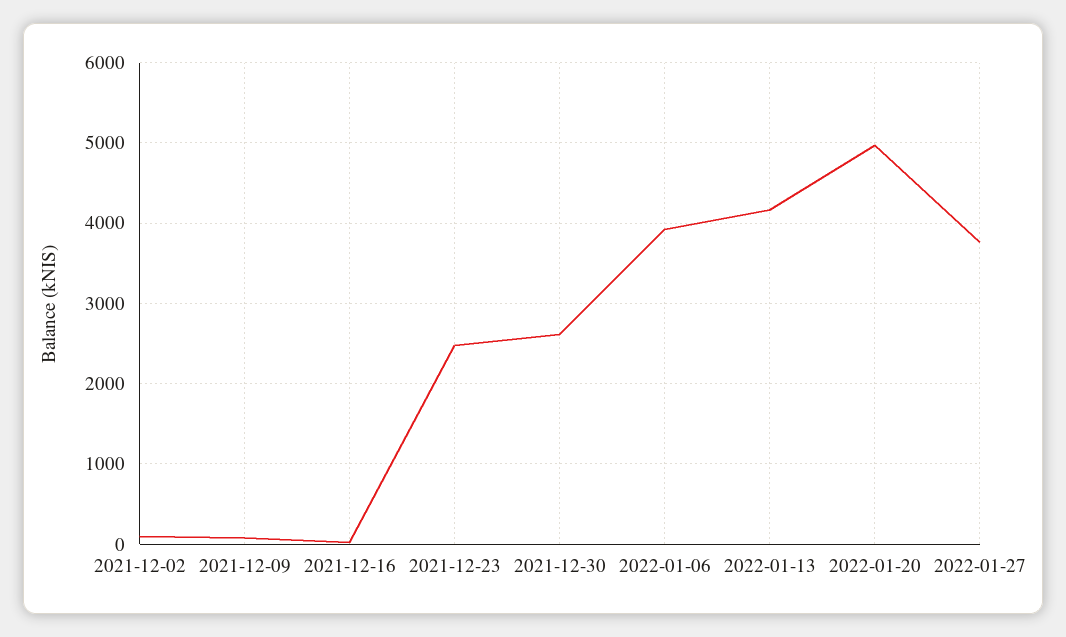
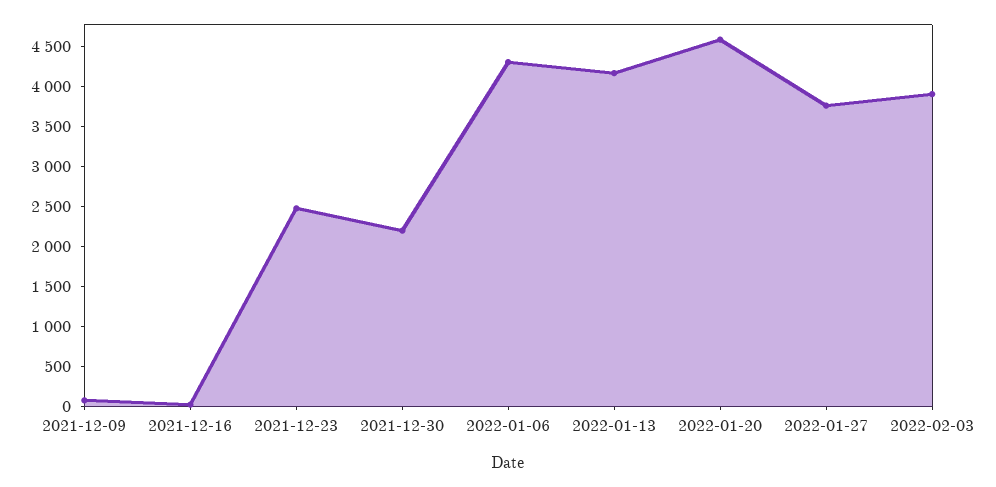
2021-12-02: 100 -> none
2021-12-30: 2600 -> 2200
2022-01-06: 3900 -> 4300
2022-01-20: 5000 -> 4600
2022-02-03: none -> 3900

